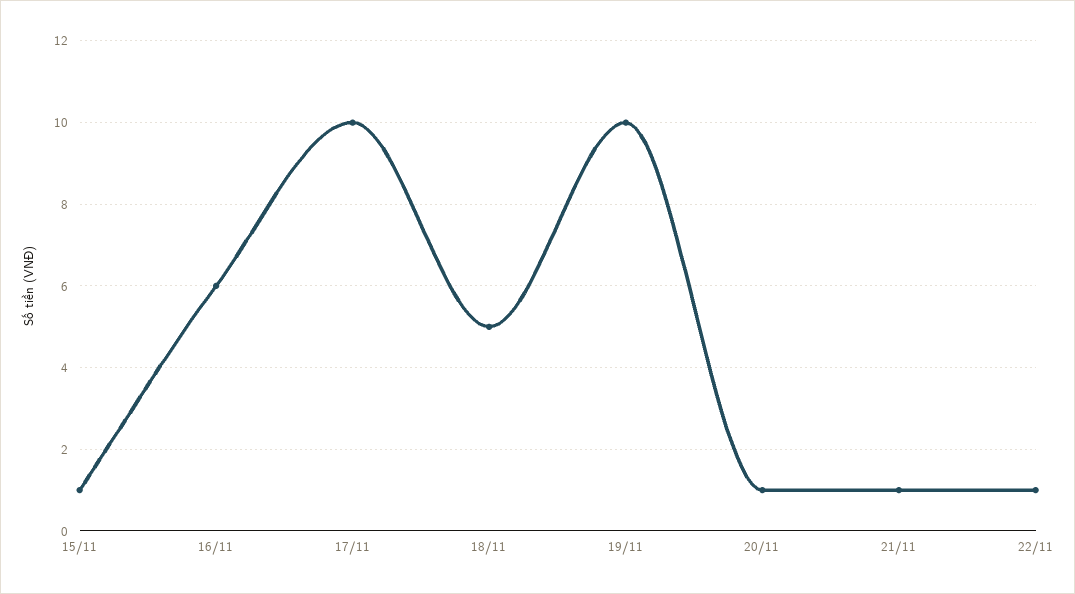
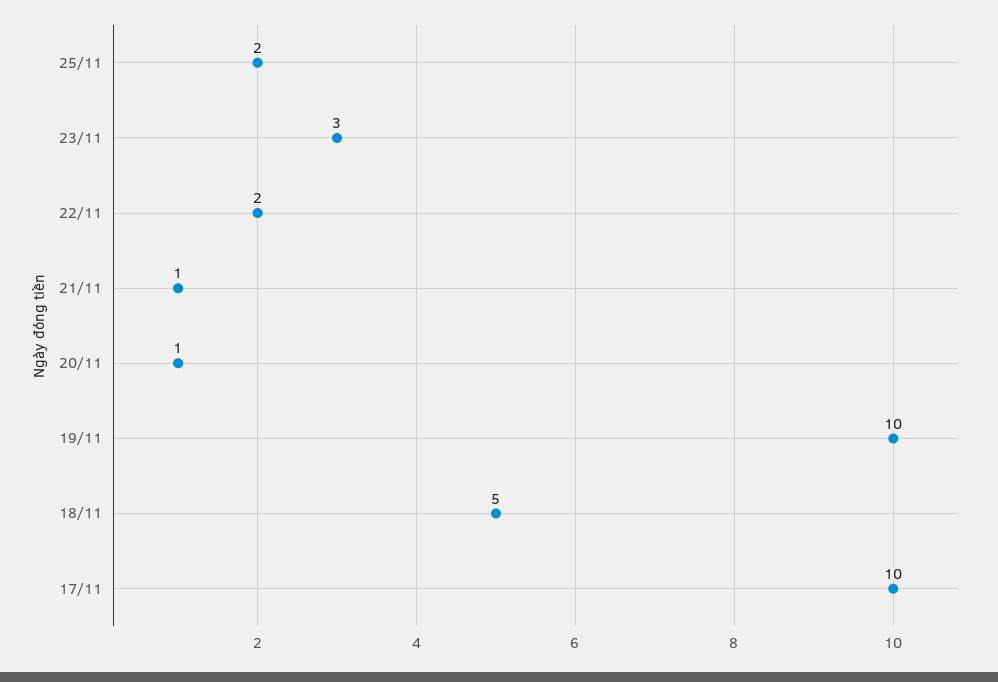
15/11: 1 -> none
16/11: 6 -> none
22/11: 1 -> 2
25/11: none -> 2
23/11: none -> 3

